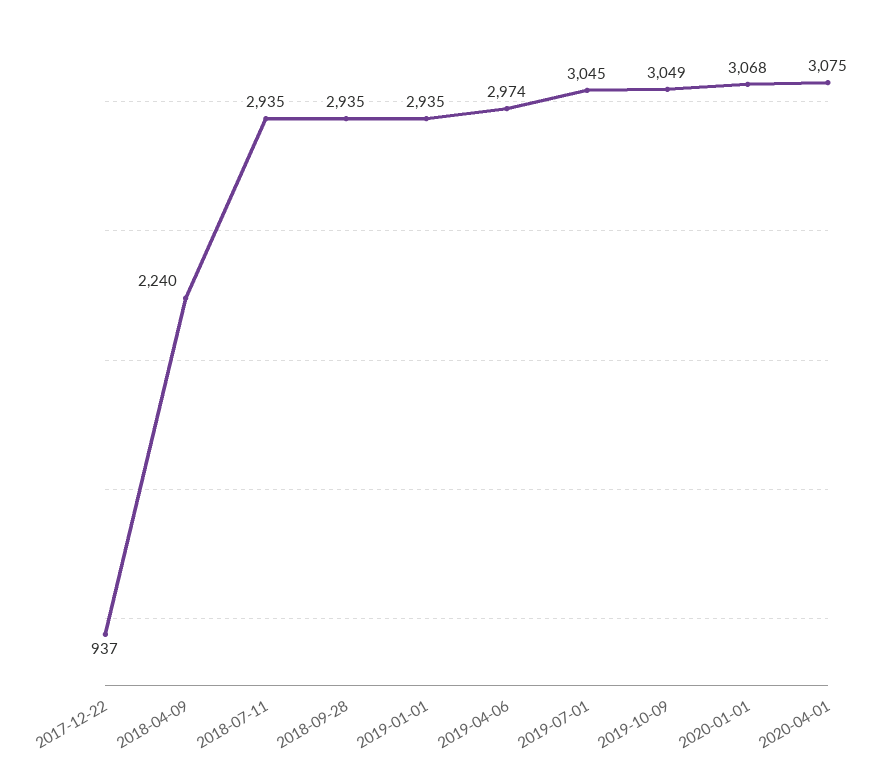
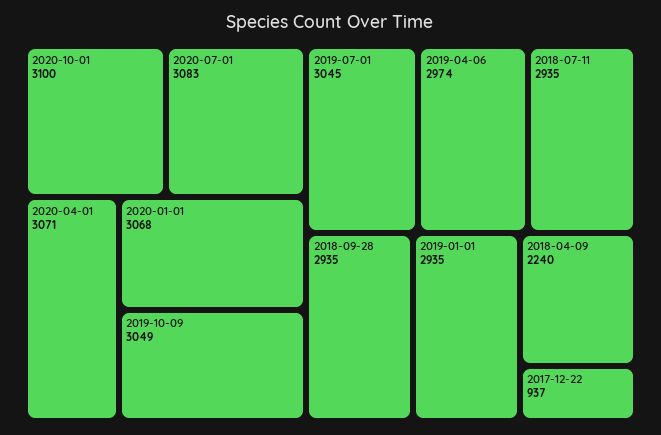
2020-04-01: 3075 -> 3071
2020-10-01: none -> 3100
2020-07-01: none -> 3083

